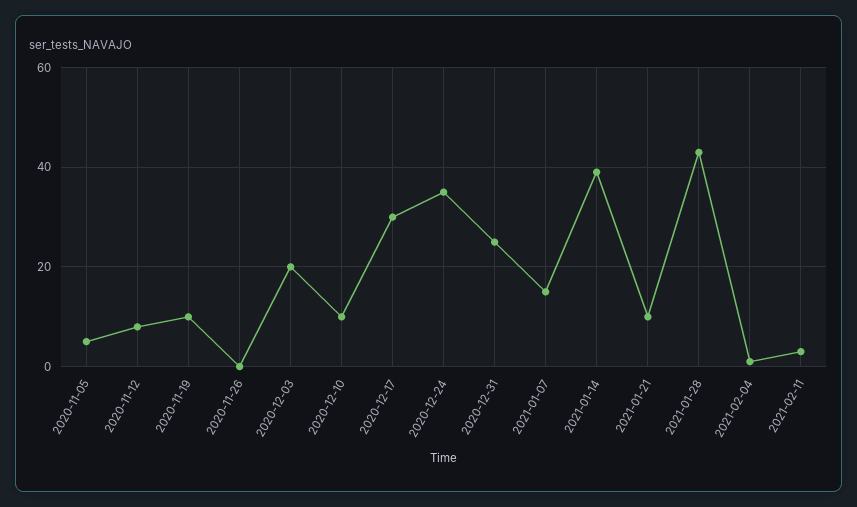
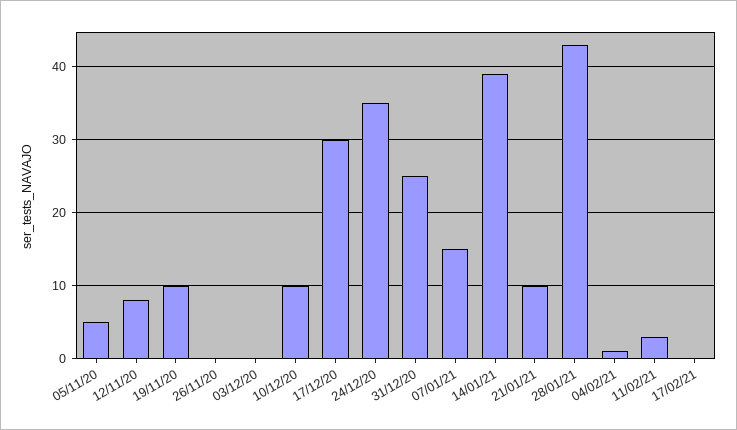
2020-12-03: 20 -> 0
17/02/21: none -> 0

